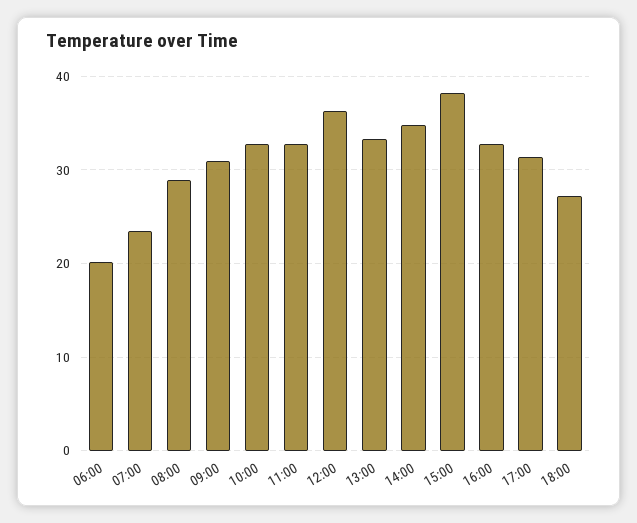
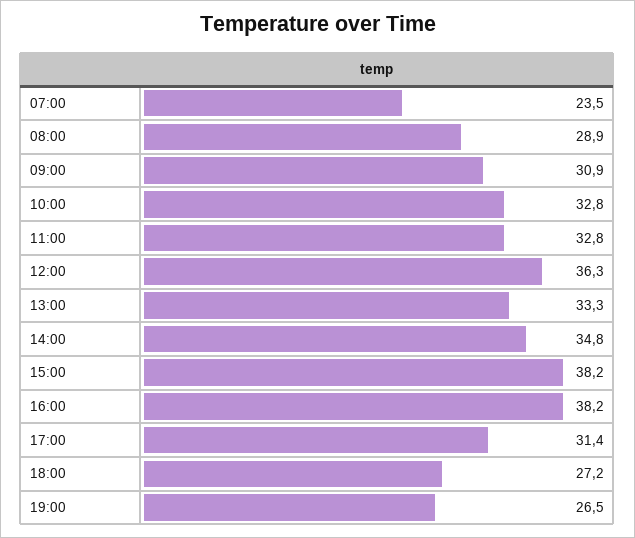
06:00: 20 -> none
16:00: 33 -> 38.2
19:00: none -> 26.5

